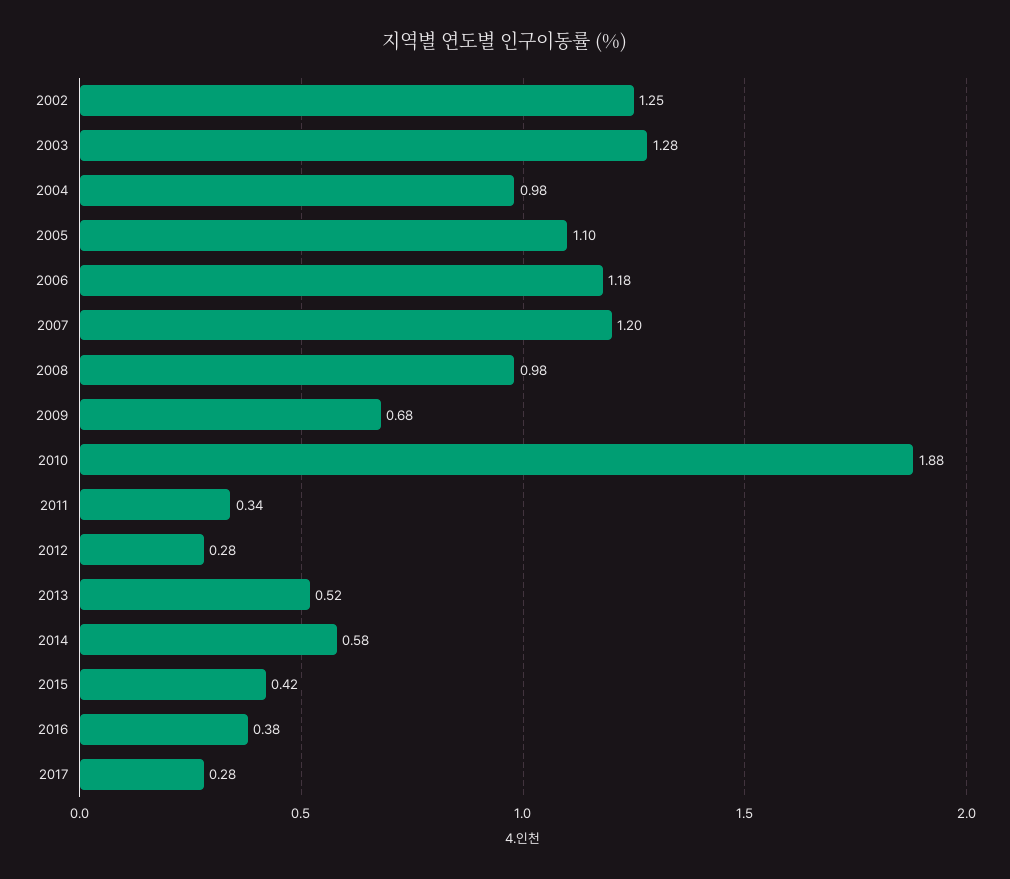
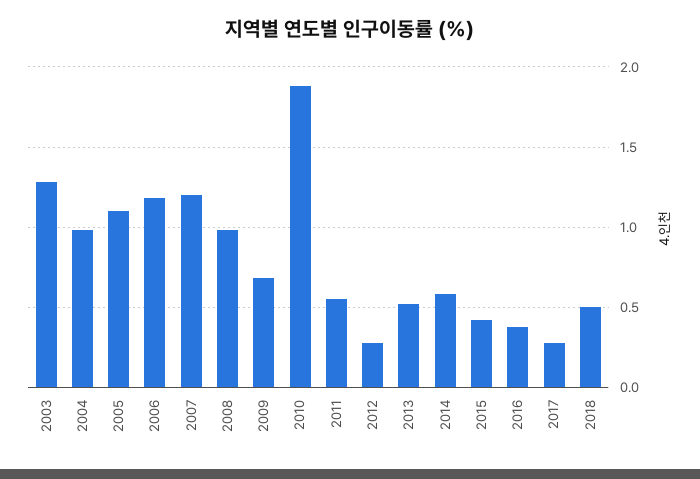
2002: 1.25 -> none
2011: 0.34 -> 0.55
2018: none -> 0.5

